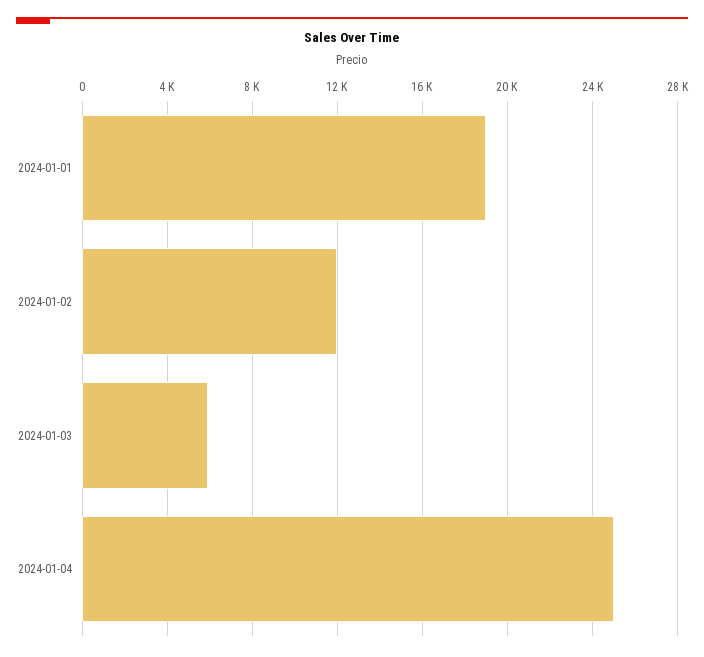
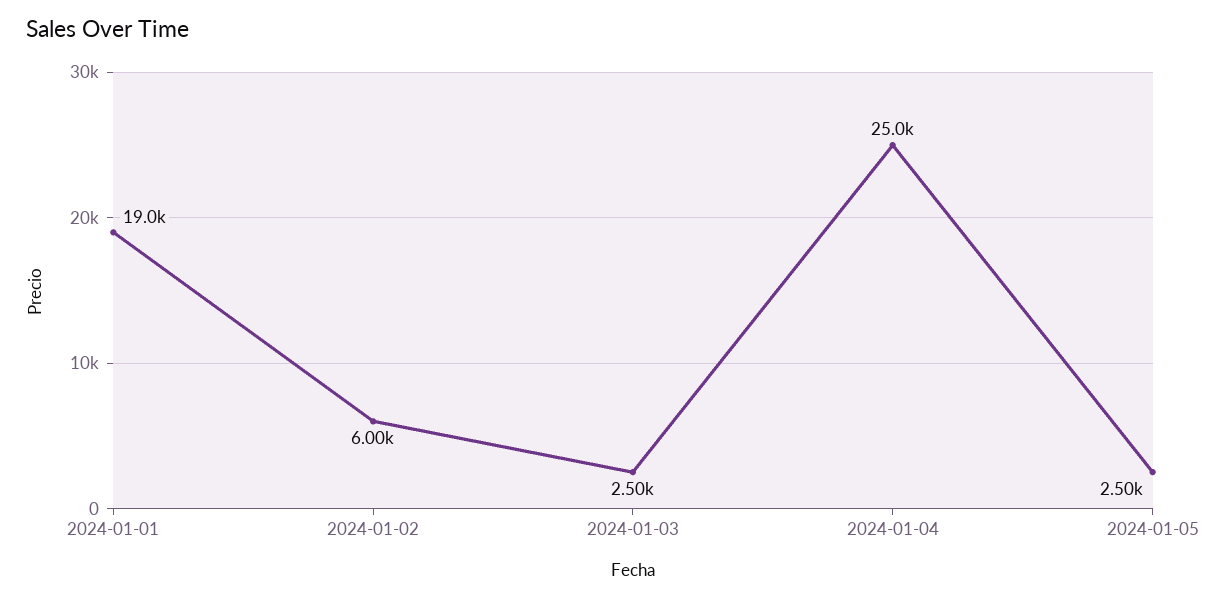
2024-01-02: 12000 -> 6000
2024-01-03: 6000 -> 2500
2024-01-05: none -> 2500

